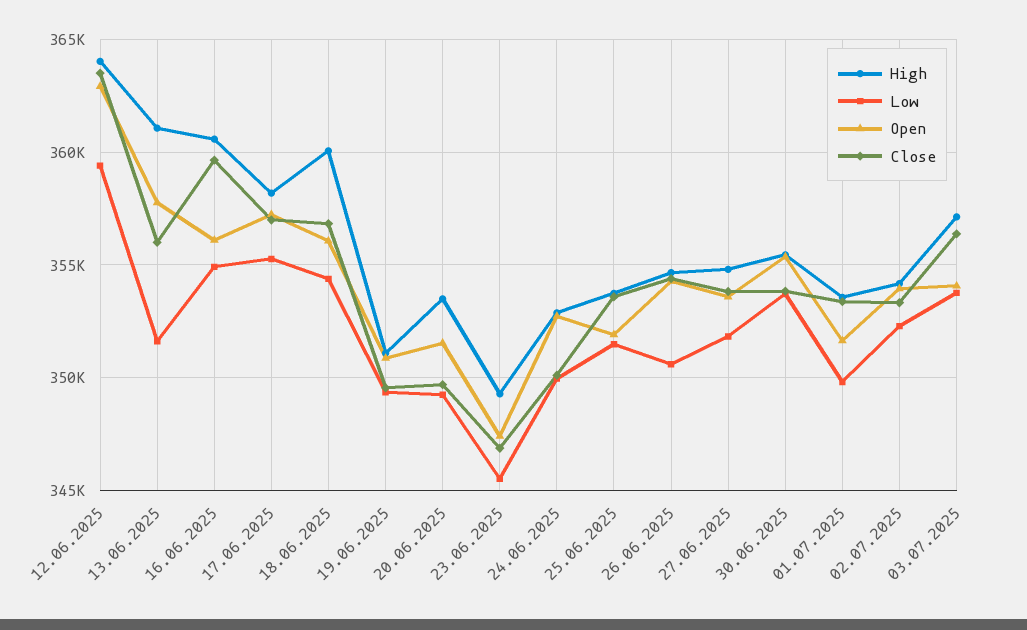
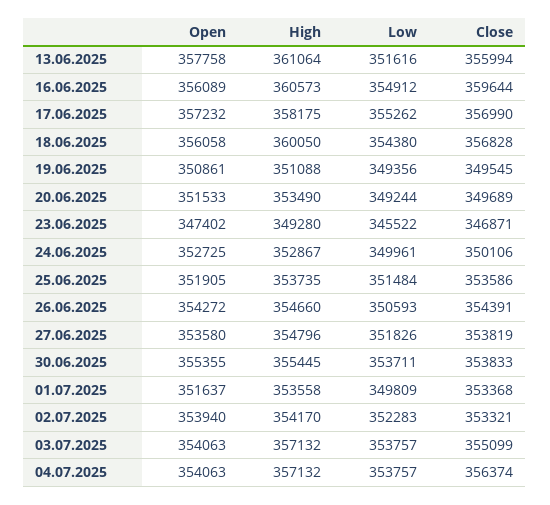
High, 12.06.2025: 364000 -> none
Low, 12.06.2025: 359500 -> none
Open, 12.06.2025: 363000 -> none
Close, 12.06.2025: 363500 -> none
Close, 03.07.2025: 356500 -> 355099
Open, 04.07.2025: none -> 354063
High, 04.07.2025: none -> 357132
Low, 04.07.2025: none -> 353757
Close, 04.07.2025: none -> 356374

